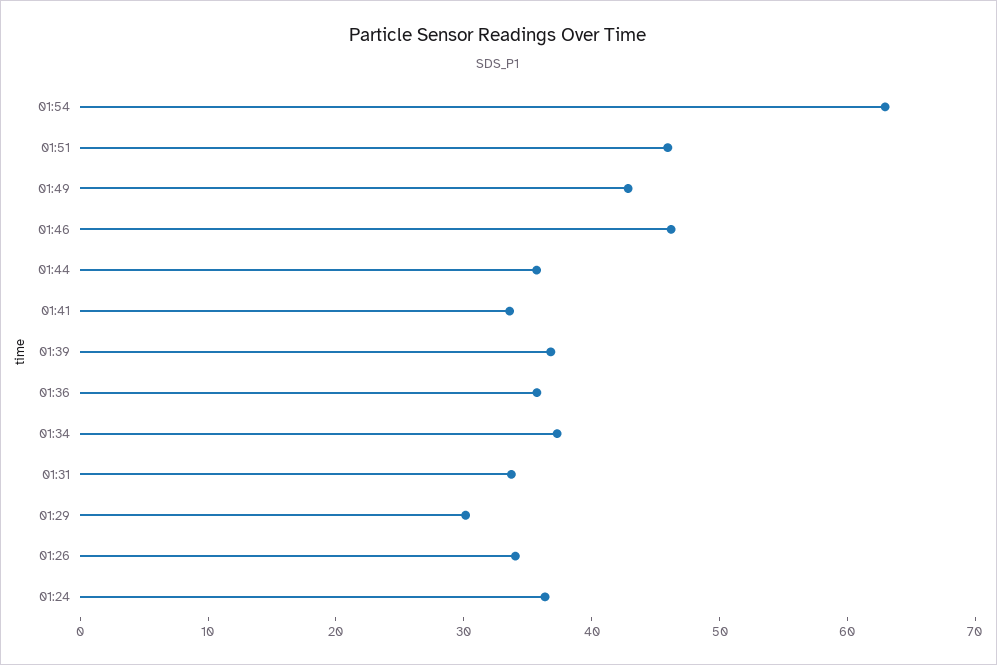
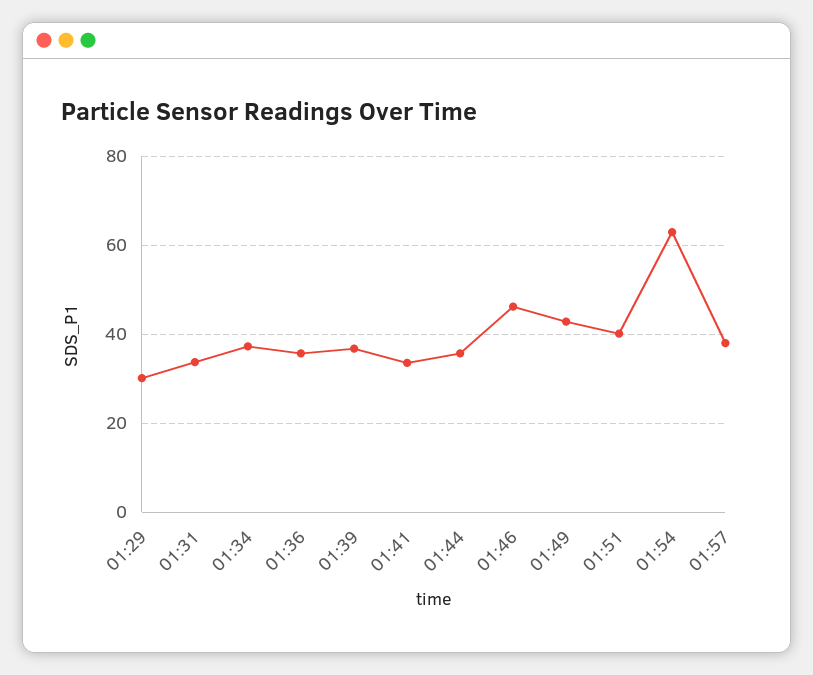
01:51: 46 -> 40
01:26: 34 -> none
01:24: 36 -> none
01:57: none -> 38

